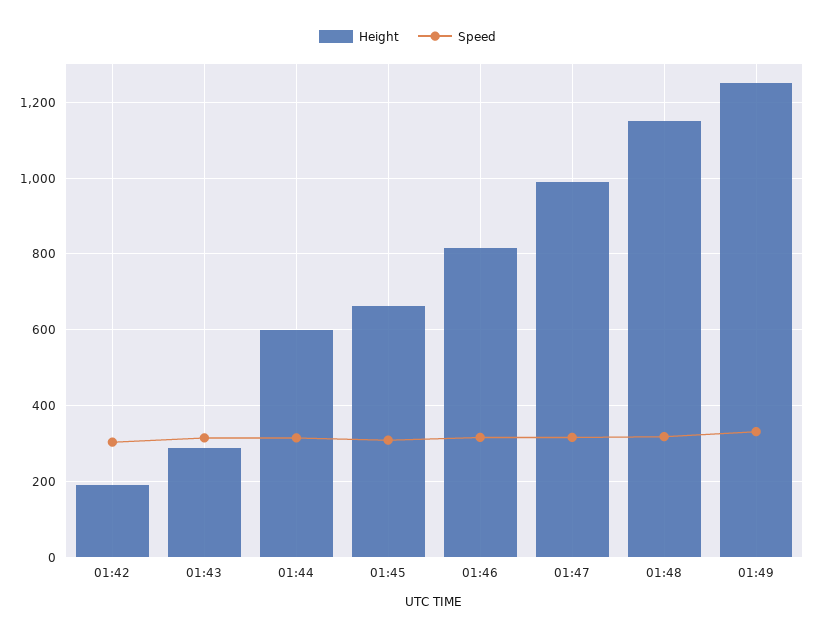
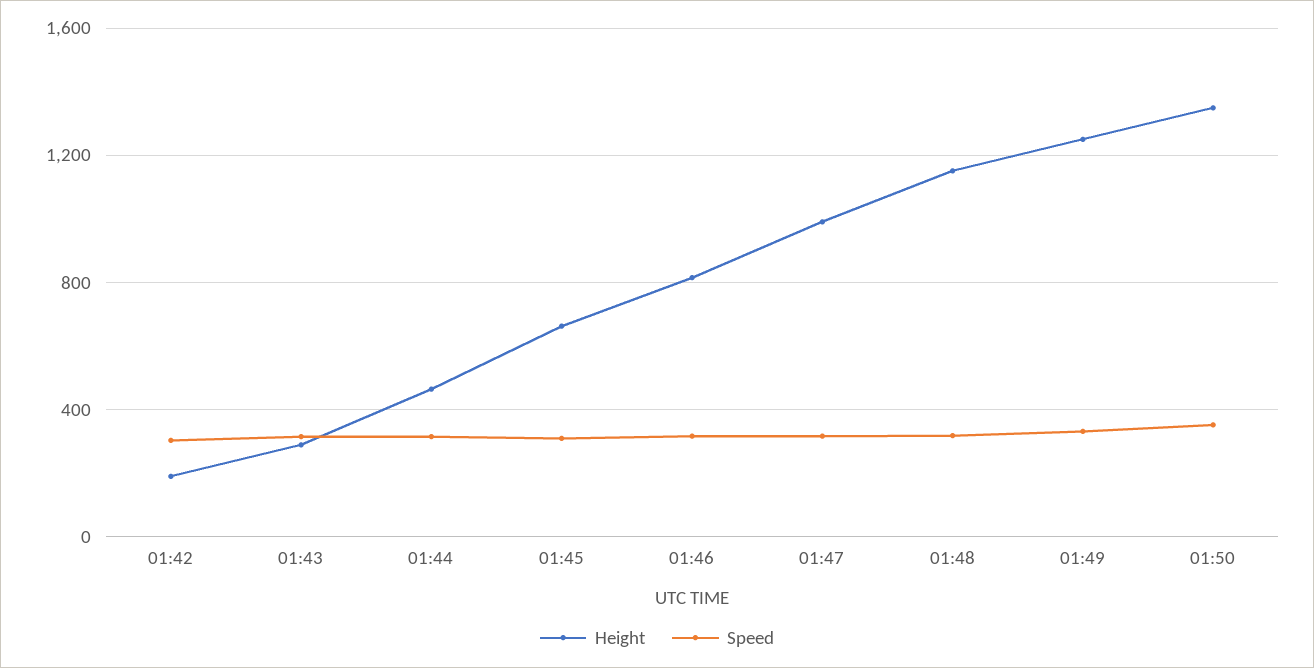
Height, 01:44: 600 -> 450
Height, 01:50: none -> 1350
Speed, 01:50: none -> 350

